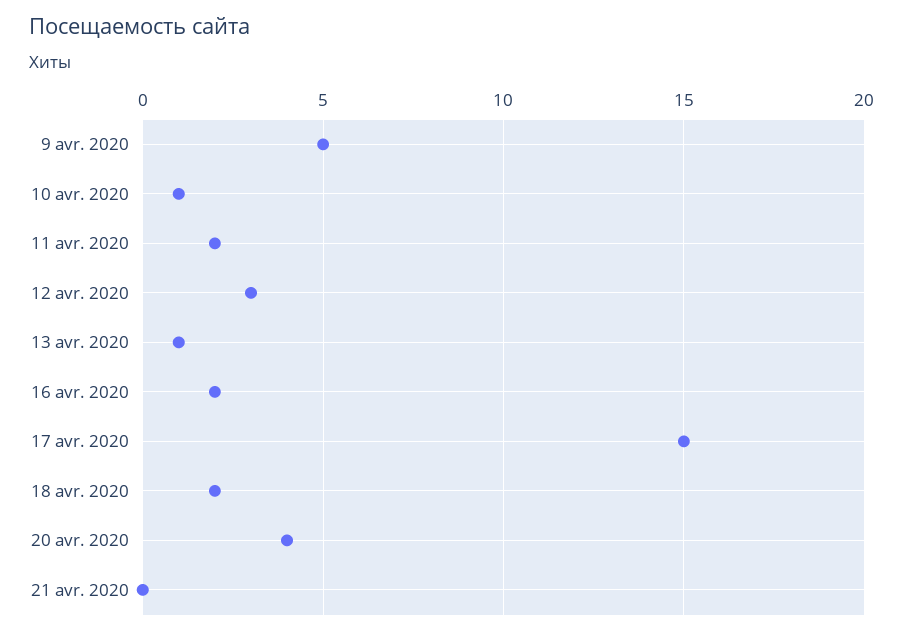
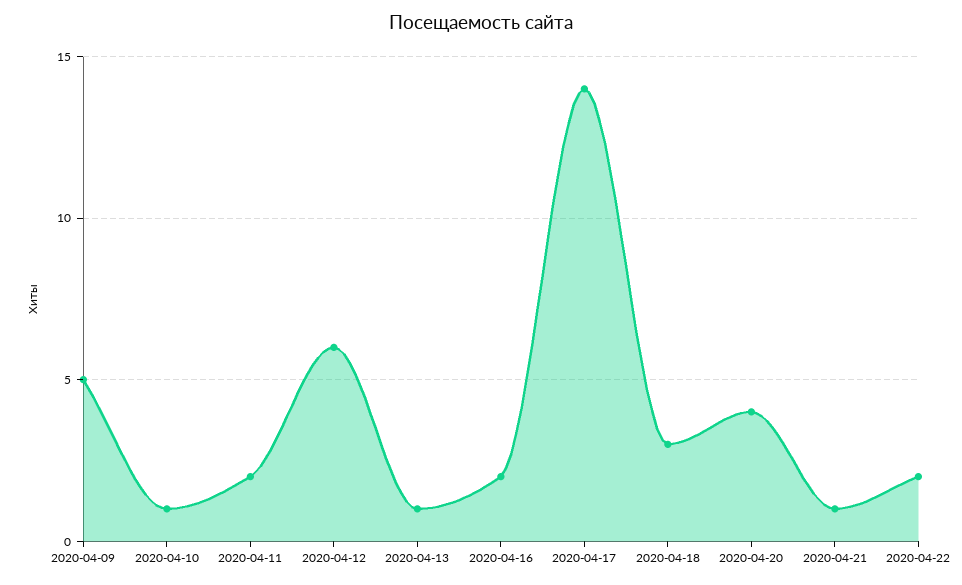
12 avr. 2020: 3 -> 6
17 avr. 2020: 15 -> 14
18 avr. 2020: 2 -> 3
21 avr. 2020: 0 -> 1
2020-04-22: none -> 2

